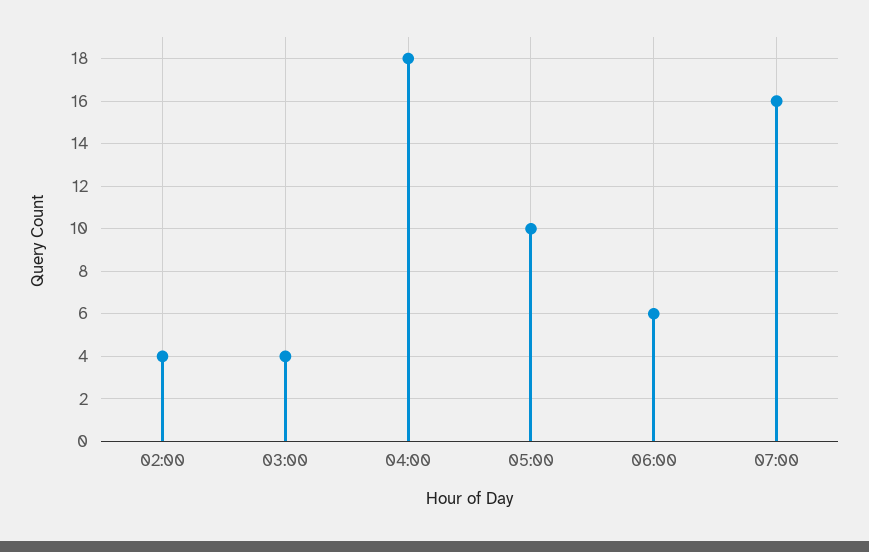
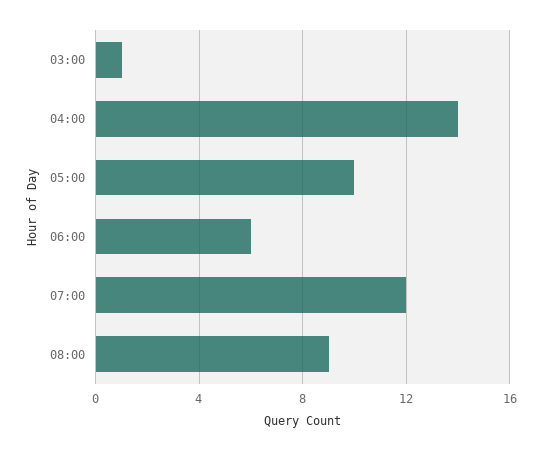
02:00: 4 -> none
03:00: 4 -> 1
04:00: 18 -> 14
07:00: 16 -> 12
08:00: none -> 9

